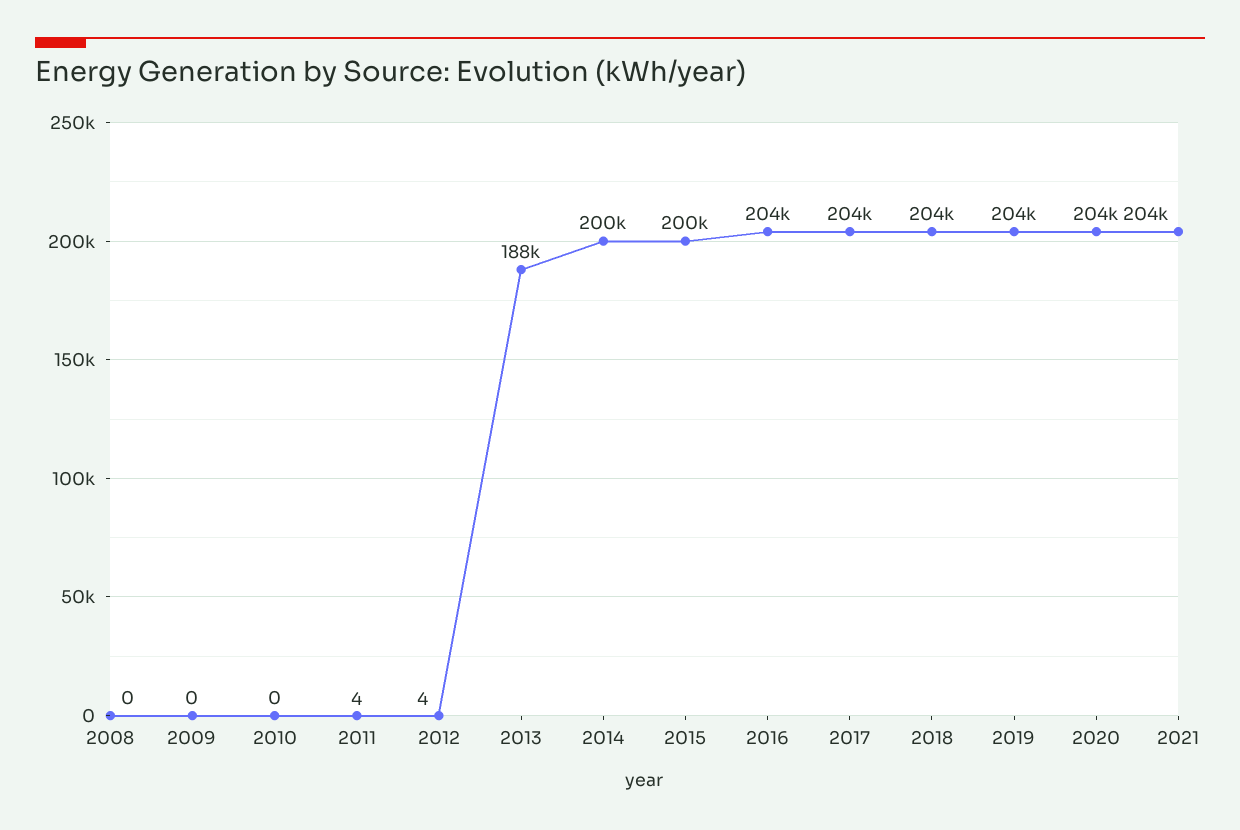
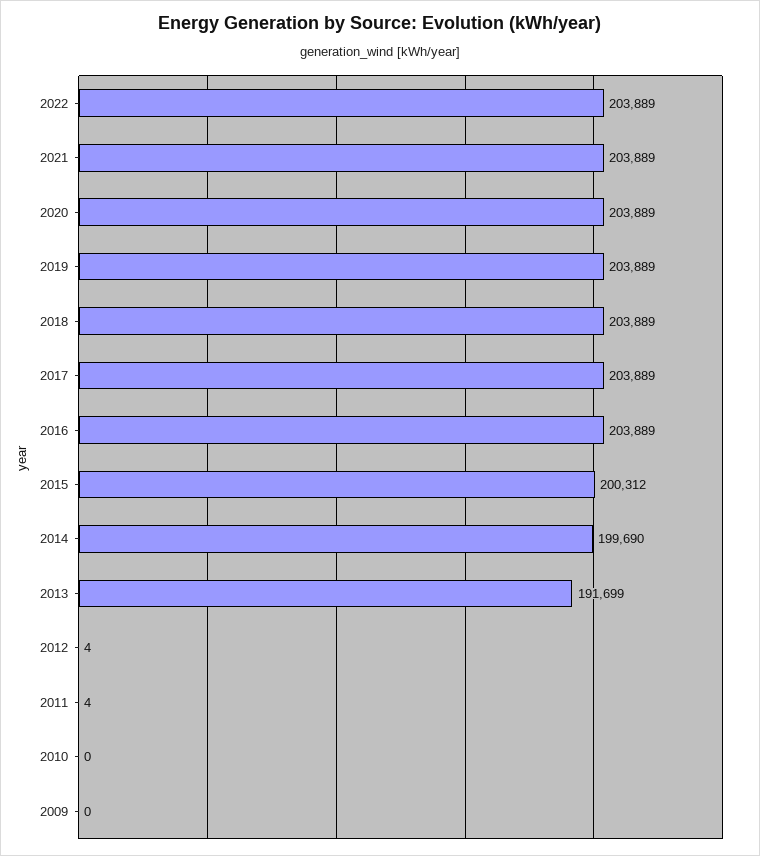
2008: 0 -> none
2013: 188000 -> 191699
2022: none -> 203889

